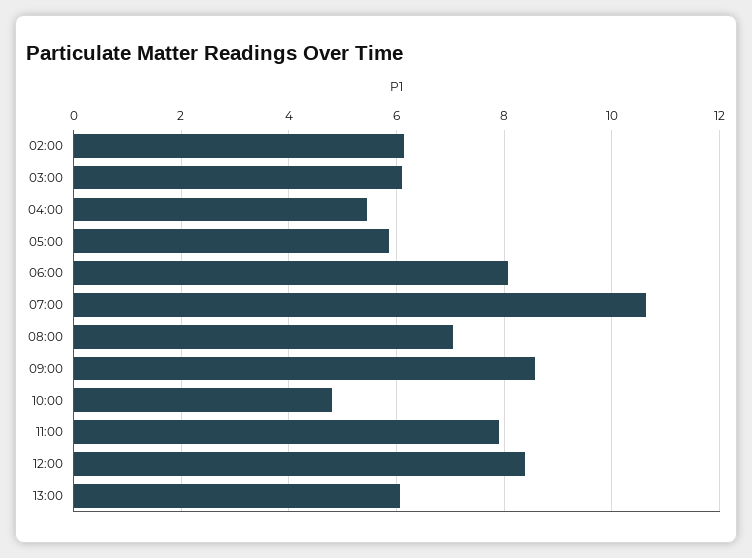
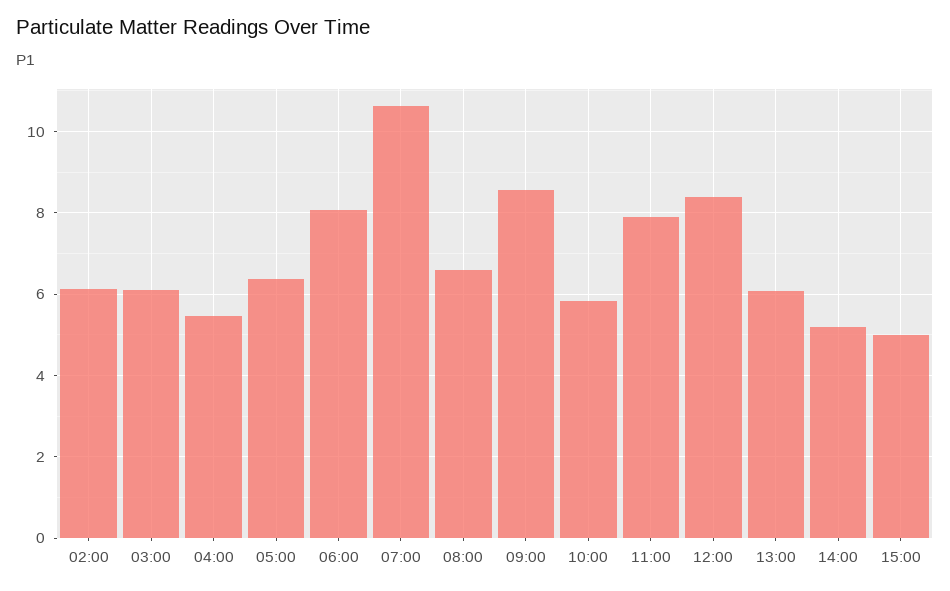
05:00: 5.8 -> 6.4
08:00: 7 -> 6.6
10:00: 4.8 -> 5.8
14:00: none -> 5.2
15:00: none -> 5

